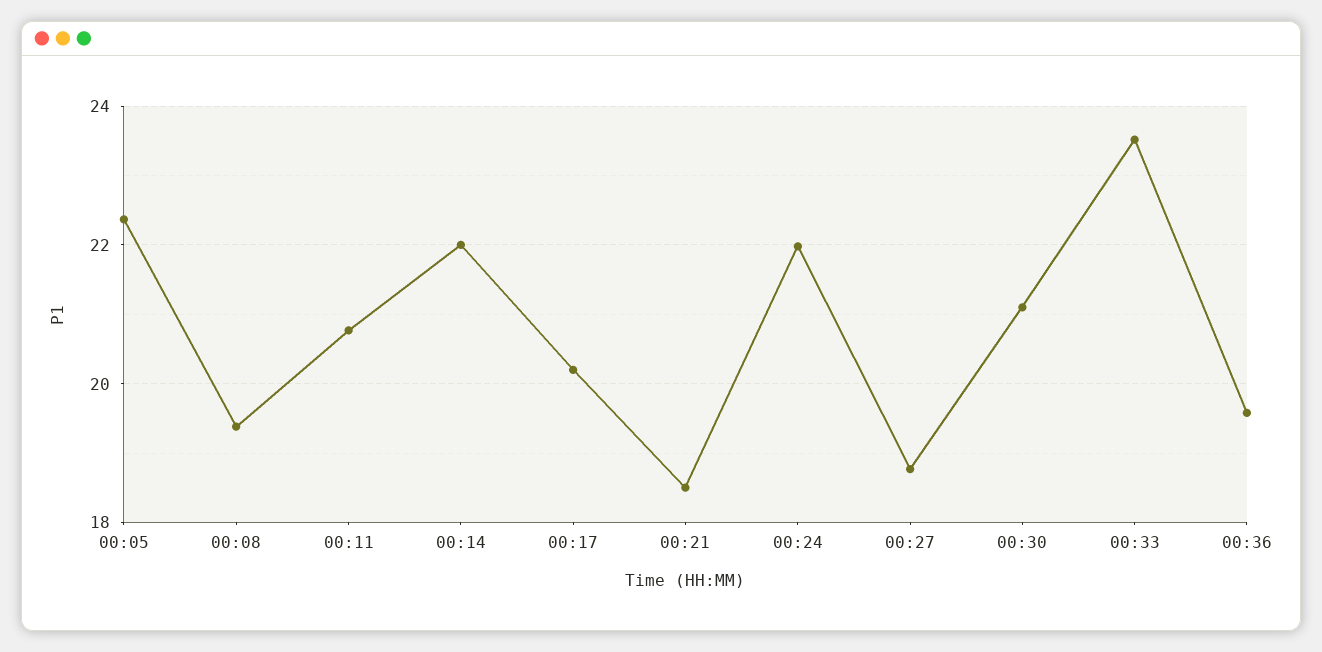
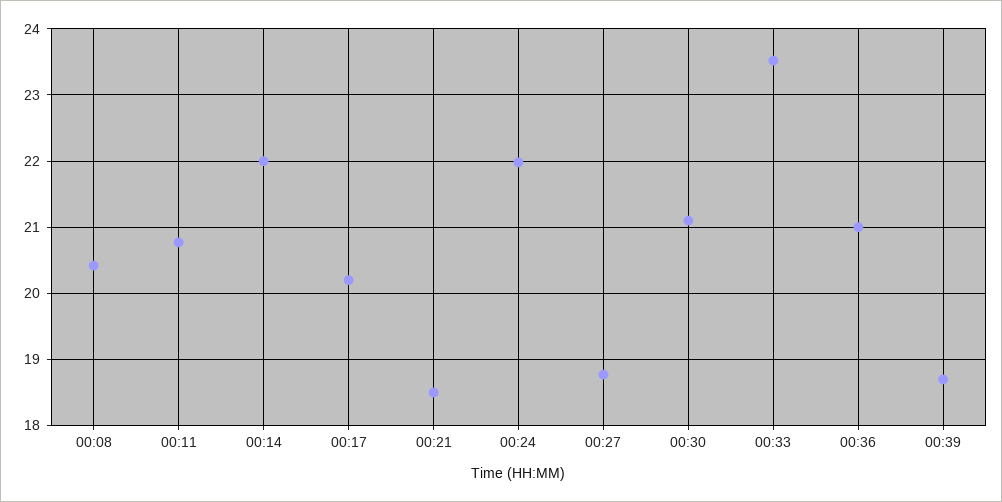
00:05: 22.4 -> none
00:08: 19.4 -> 20.4
00:36: 19.6 -> 21
00:39: none -> 18.7

